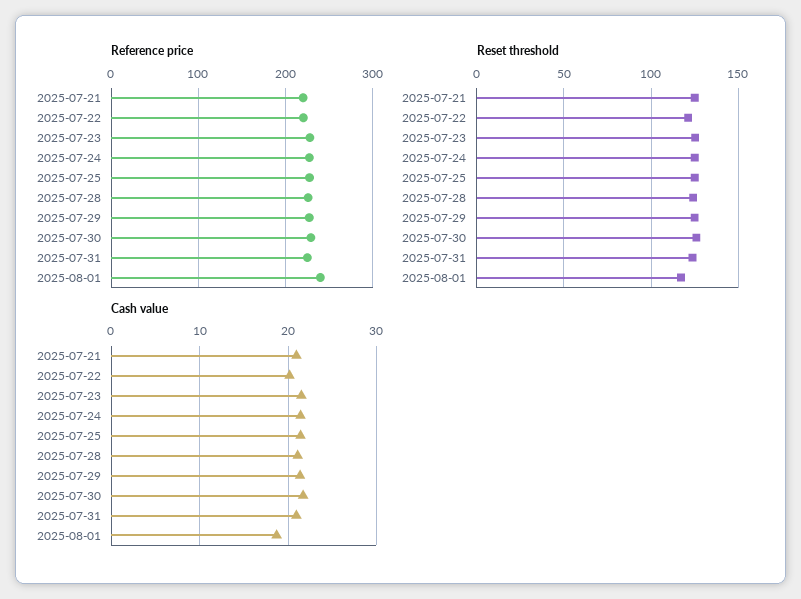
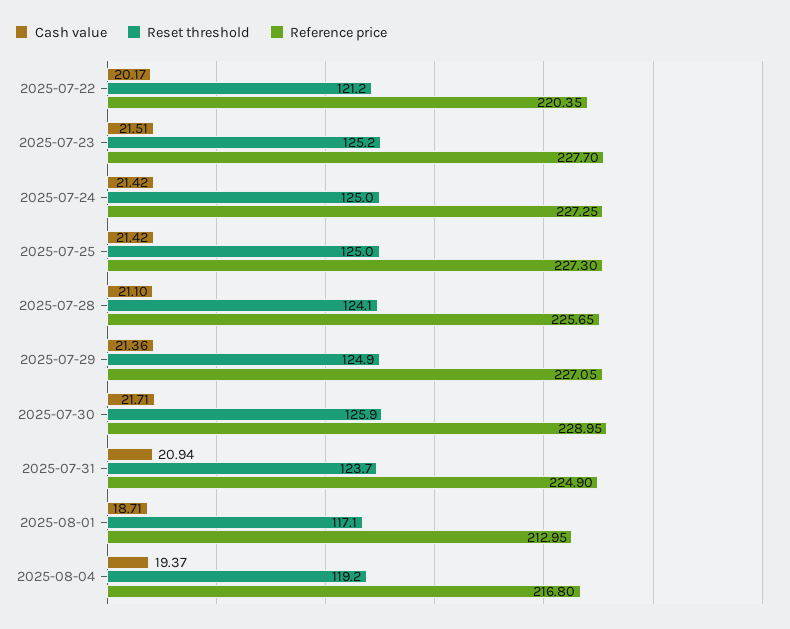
Reference price, 2025-07-21: 220 -> none
Reference price, 2025-08-01: 240 -> 212.95
Reset threshold, 2025-07-21: 125 -> none
Cash value, 2025-07-21: 21 -> none
Cash value, 2025-08-04: none -> 19.37
Reset threshold, 2025-08-04: none -> 119.2
Reference price, 2025-08-04: none -> 216.8

